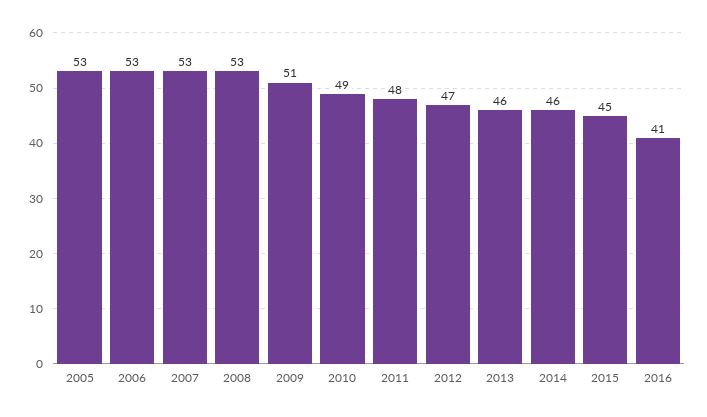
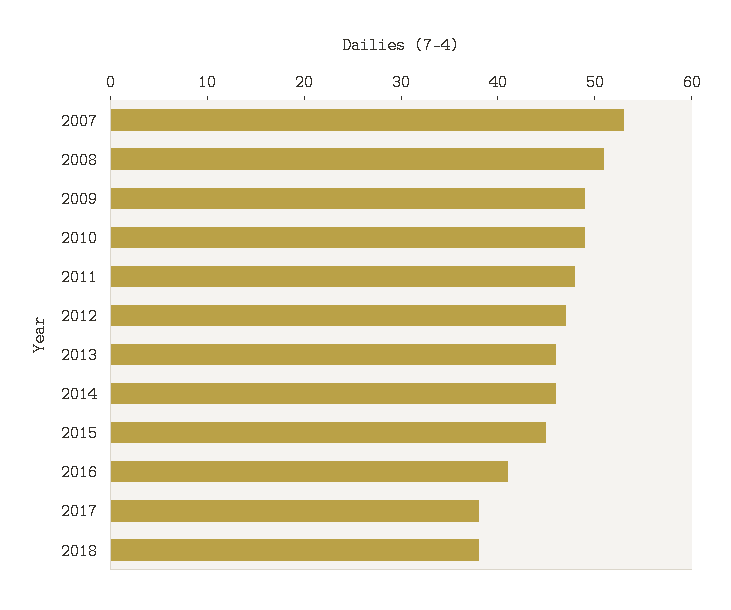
2005: 53 -> none
2006: 53 -> none
2008: 53 -> 51
2009: 51 -> 49
2017: none -> 38
2018: none -> 38

